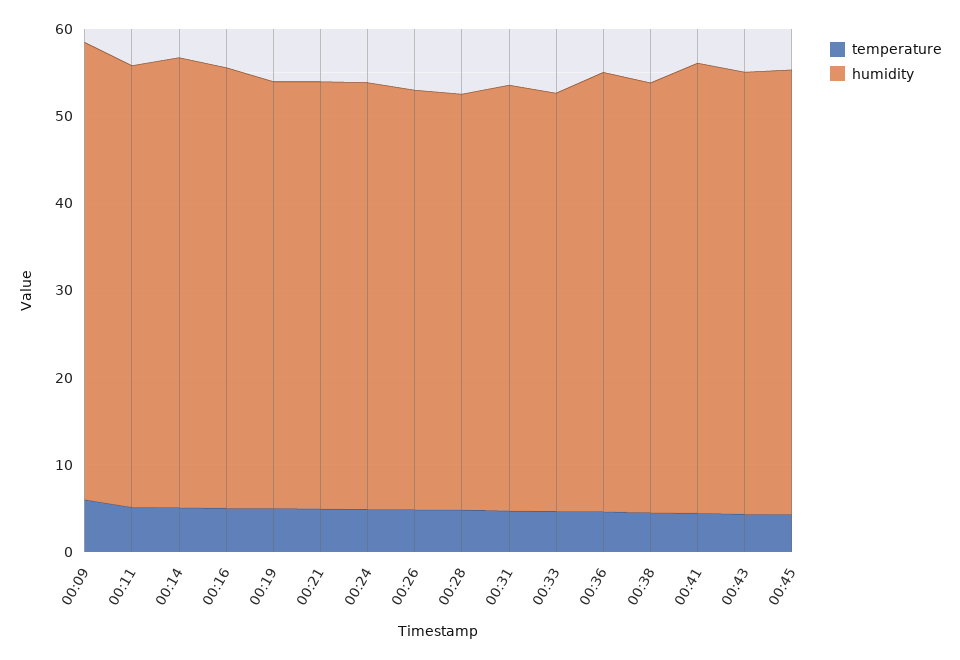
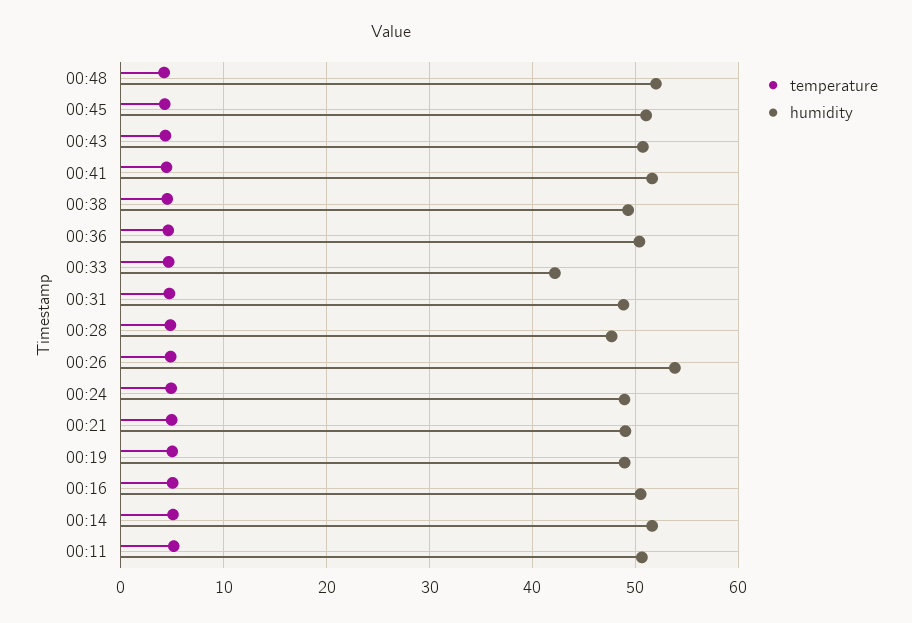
temperature, 00:09: 6 -> none
humidity, 00:09: 52 -> none
humidity, 00:26: 48 -> 54
humidity, 00:33: 48 -> 42
temperature, 00:48: none -> 4
humidity, 00:48: none -> 52

